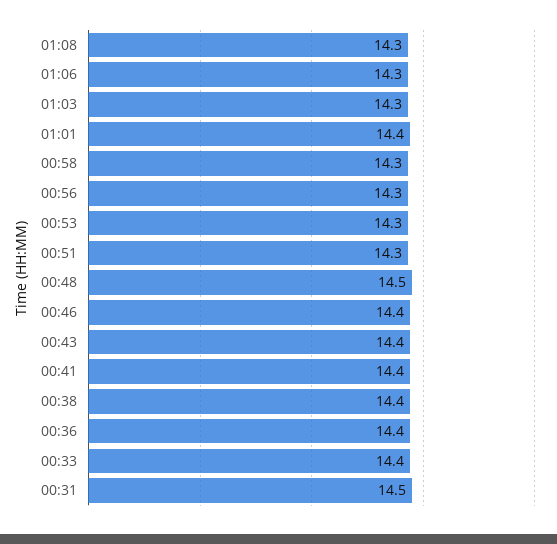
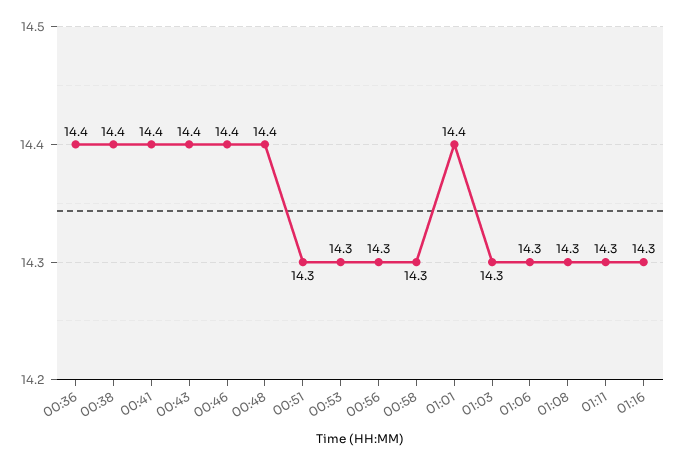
00:48: 14.5 -> 14.4
00:33: 14.4 -> none
00:31: 14.5 -> none
01:11: none -> 14.3
01:16: none -> 14.3

